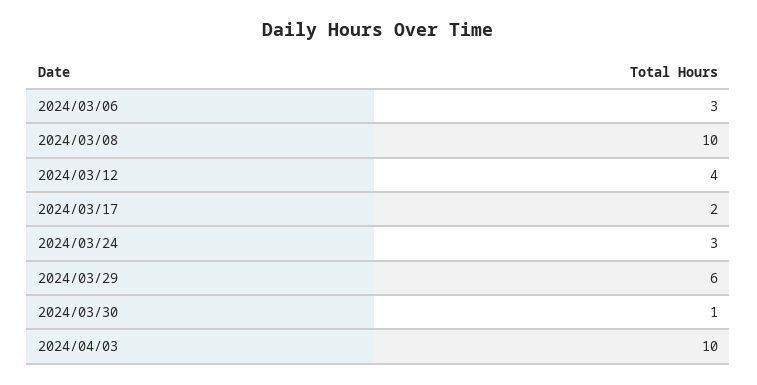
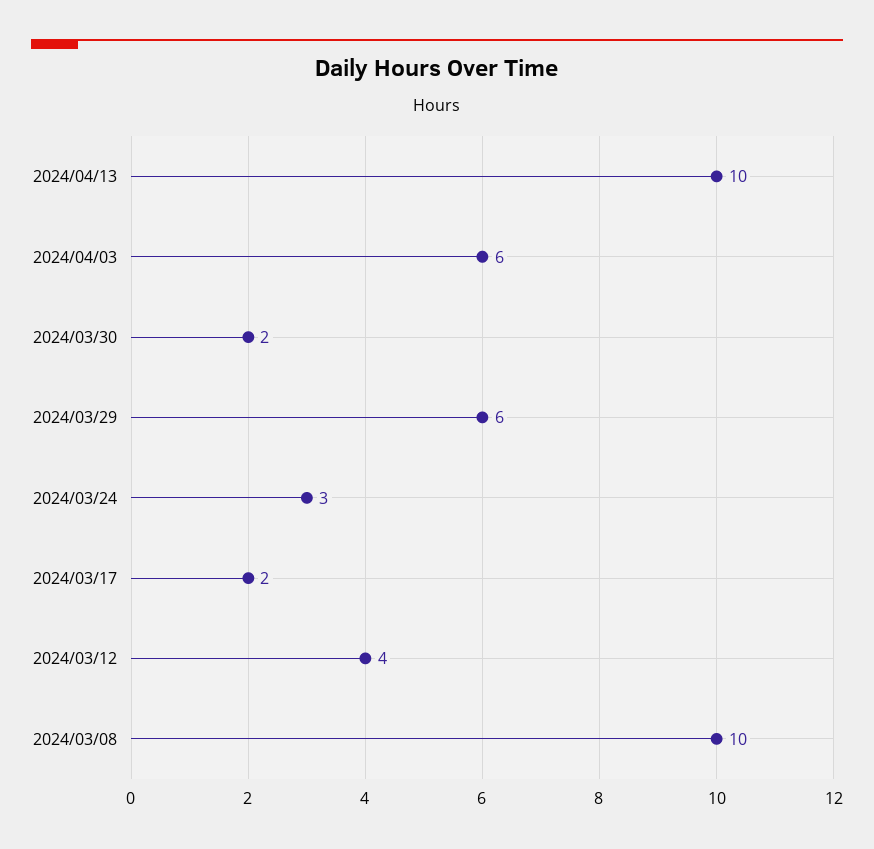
2024/03/06: 3 -> none
2024/03/30: 1 -> 2
2024/04/03: 10 -> 6
2024/04/13: none -> 10

